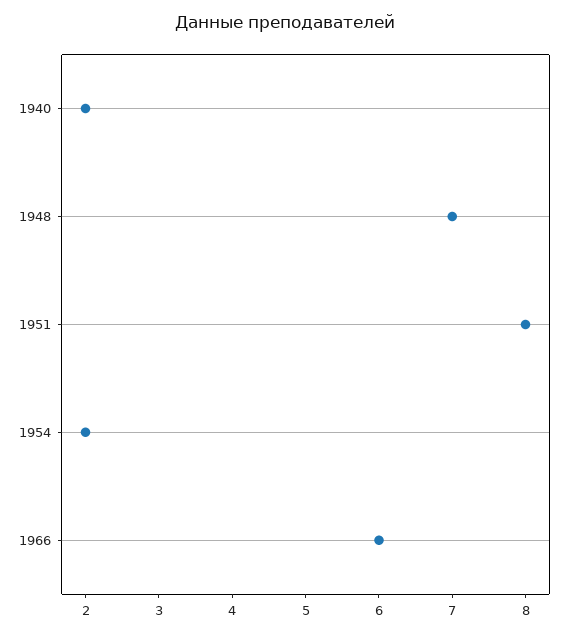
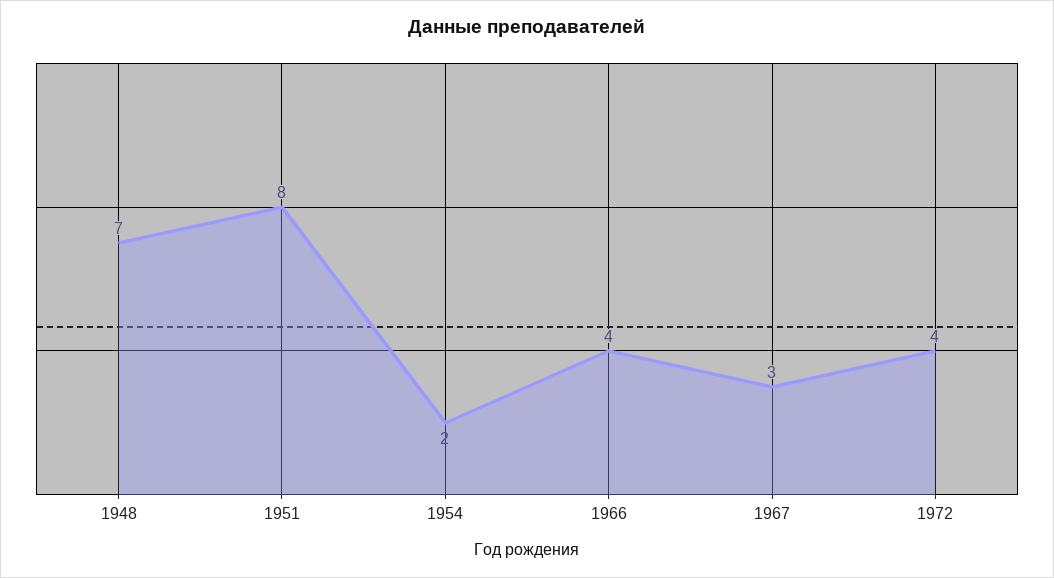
1940: 2 -> none
1966: 6 -> 4
1967: none -> 3
1972: none -> 4

